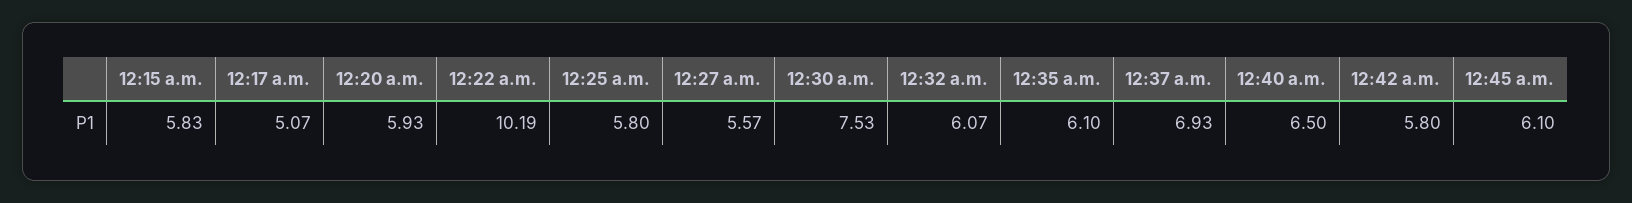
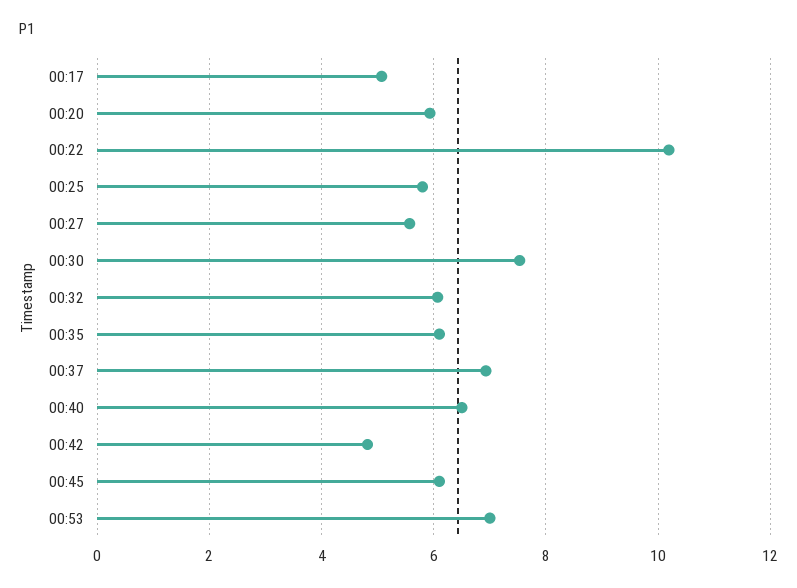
12:15 a.m.: 5.83 -> none
12:42 a.m.: 5.8 -> 4.8
00:53: none -> 7

